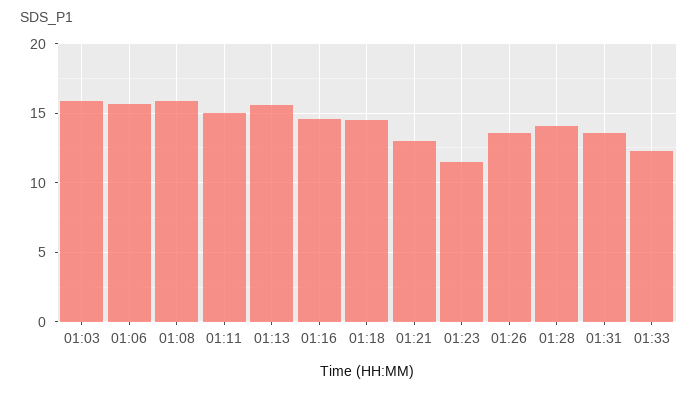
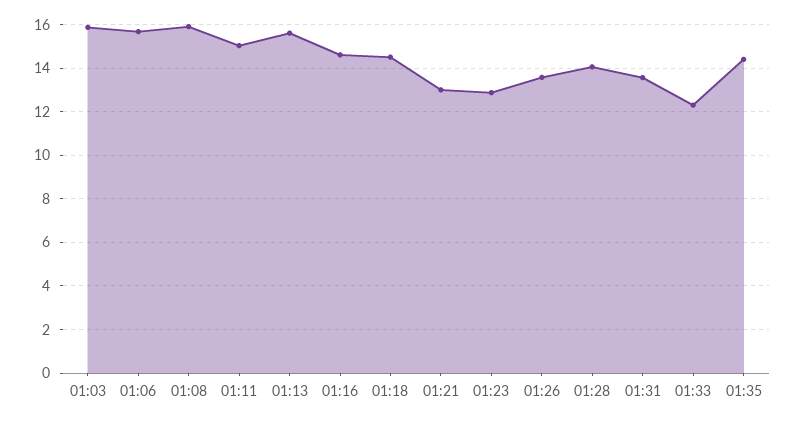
01:23: 11.5 -> 13
01:35: none -> 14.5

